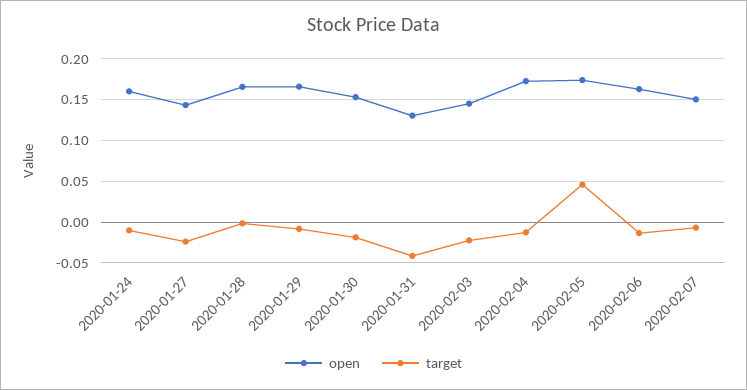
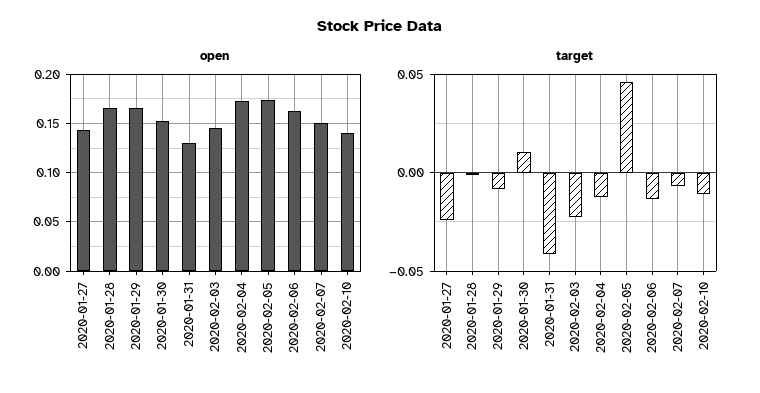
open, 2020-01-24: 0.16 -> none
target, 2020-01-24: -0.01 -> none
target, 2020-01-30: -0.02 -> 0.01
open, 2020-02-10: none -> 0.14
target, 2020-02-10: none -> -0.01

